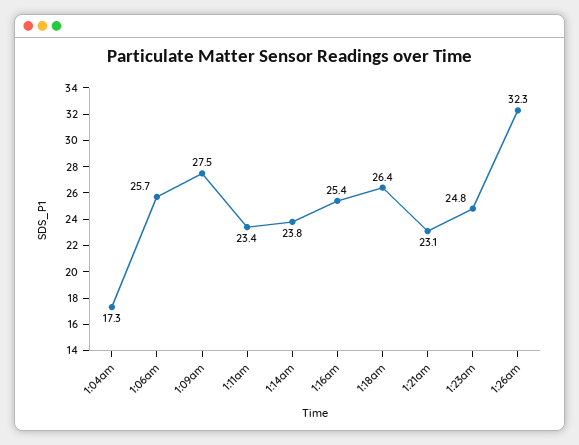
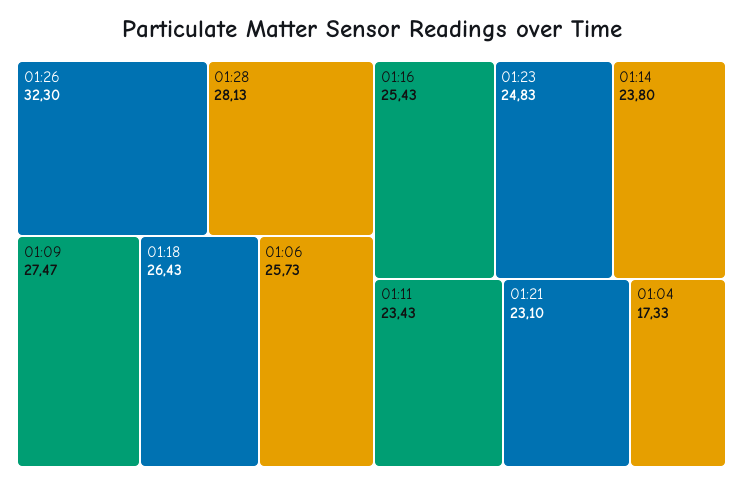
01:28: none -> 28.13

